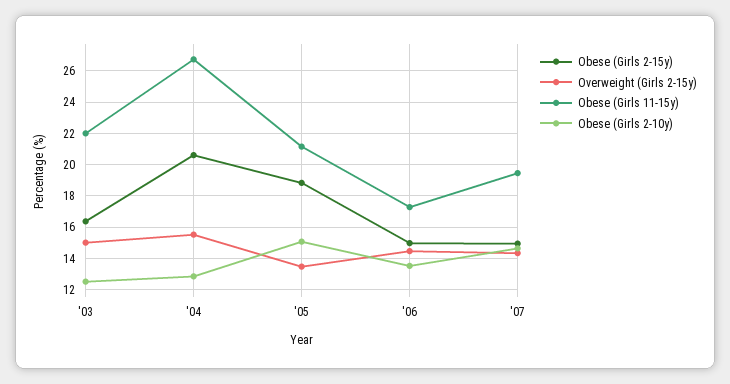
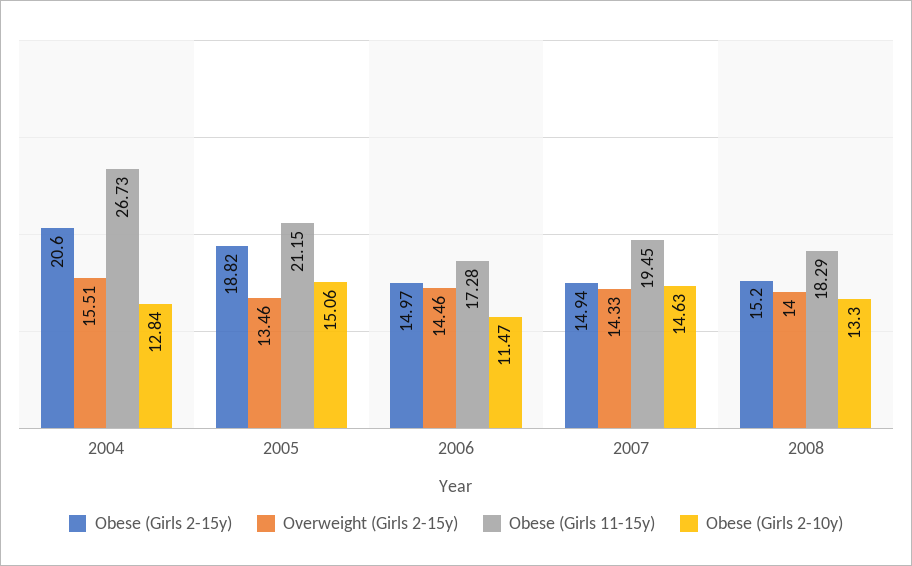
Obese (Girls 2-15y), '03: 16.5 -> none
Overweight (Girls 2-15y), '03: 15 -> none
Obese (Girls 11-15y), '03: 22 -> none
Obese (Girls 2-10y), '03: 12.5 -> none
Obese (Girls 2-10y), '06: 13.5 -> 11.47
Obese (Girls 2-15y), 2008: none -> 15.2
Overweight (Girls 2-15y), 2008: none -> 14
Obese (Girls 11-15y), 2008: none -> 18.29
Obese (Girls 2-10y), 2008: none -> 13.3

